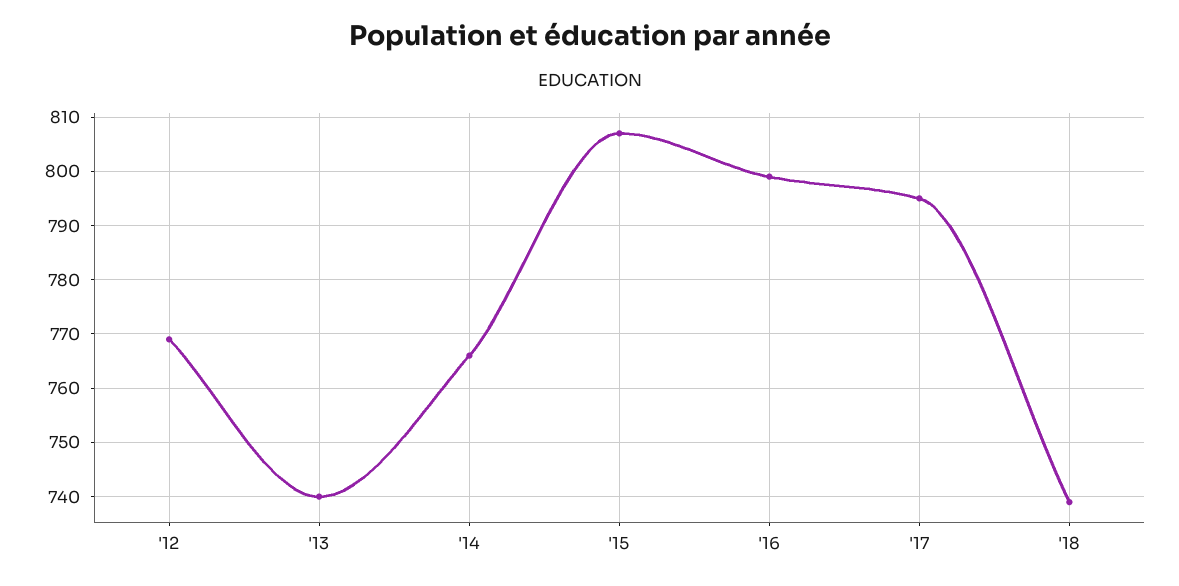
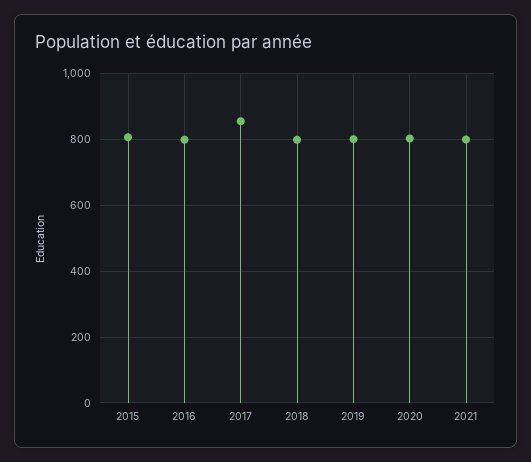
'12: 770 -> none
'13: 740 -> none
'14: 765 -> none
'17: 795 -> 860
'18: 740 -> 800
2019: none -> 800
2020: none -> 800
2021: none -> 800

